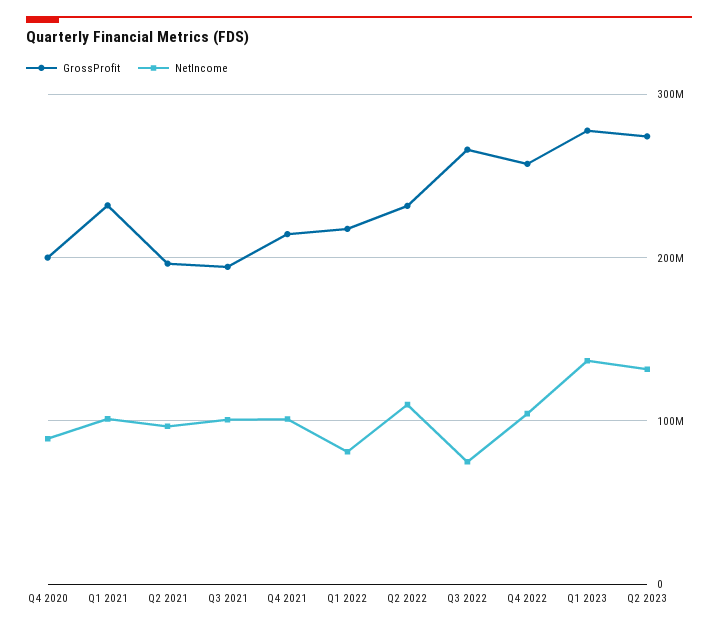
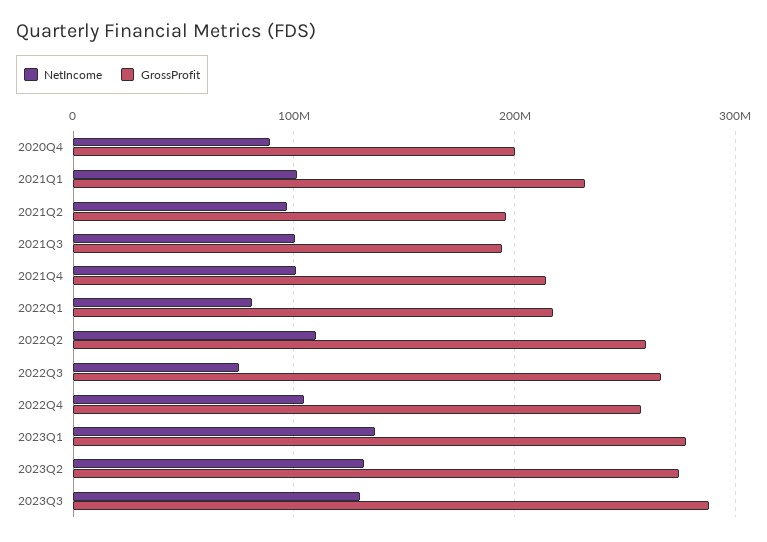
GrossProfit, Q2 2022: 230000000 -> 260000000
NetIncome, 2023Q3: none -> 130000000
GrossProfit, 2023Q3: none -> 290000000

